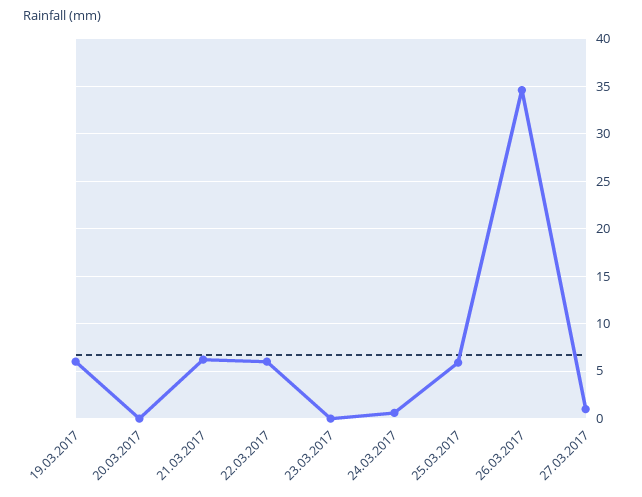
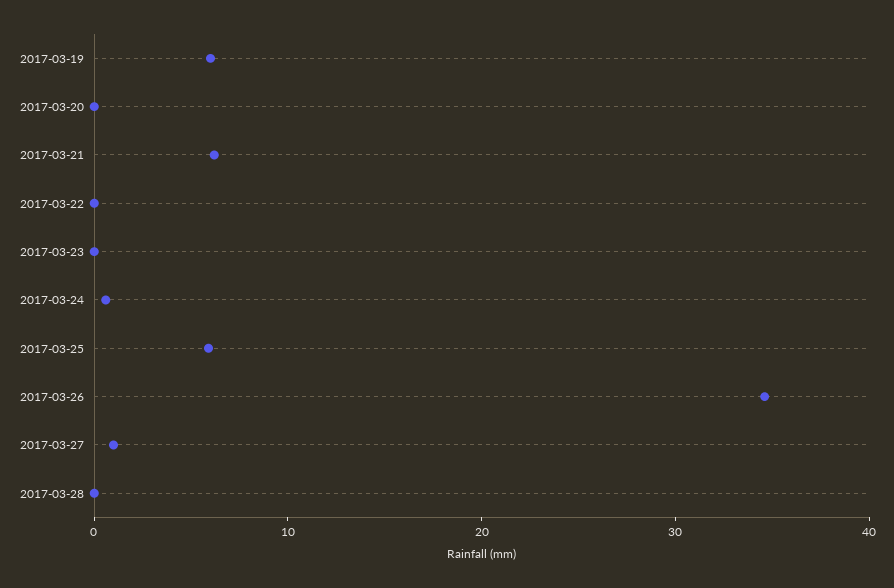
22.03.2017: 6 -> 0
2017-03-28: none -> 0

